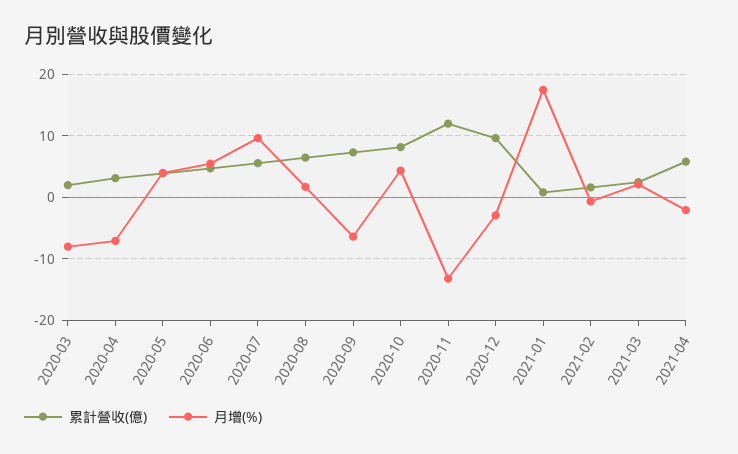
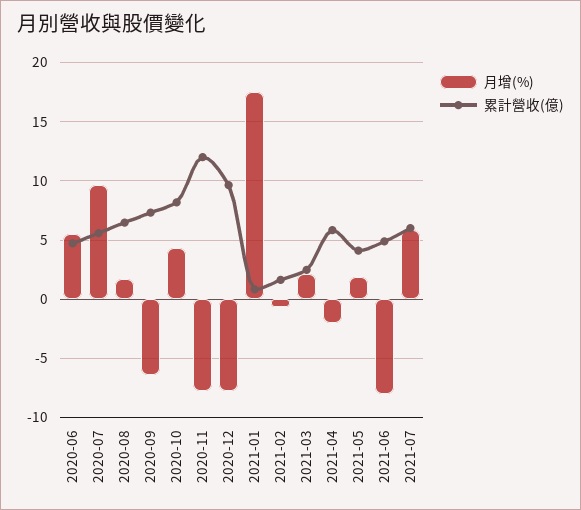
累計營收(億), 2020-03: 2 -> none
月增(%), 2020-03: -8 -> none
累計營收(億), 2020-04: 3 -> none
月增(%), 2020-04: -7 -> none
累計營收(億), 2020-05: 4 -> none
月增(%), 2020-05: 4 -> none
月增(%), 2020-11: -13 -> -8
月增(%), 2020-12: -3 -> -8
月增(%), 2021-05: none -> 2
累計營收(億), 2021-05: none -> 4
月增(%), 2021-06: none -> -8
累計營收(億), 2021-06: none -> 5
月增(%), 2021-07: none -> 6
累計營收(億), 2021-07: none -> 6

